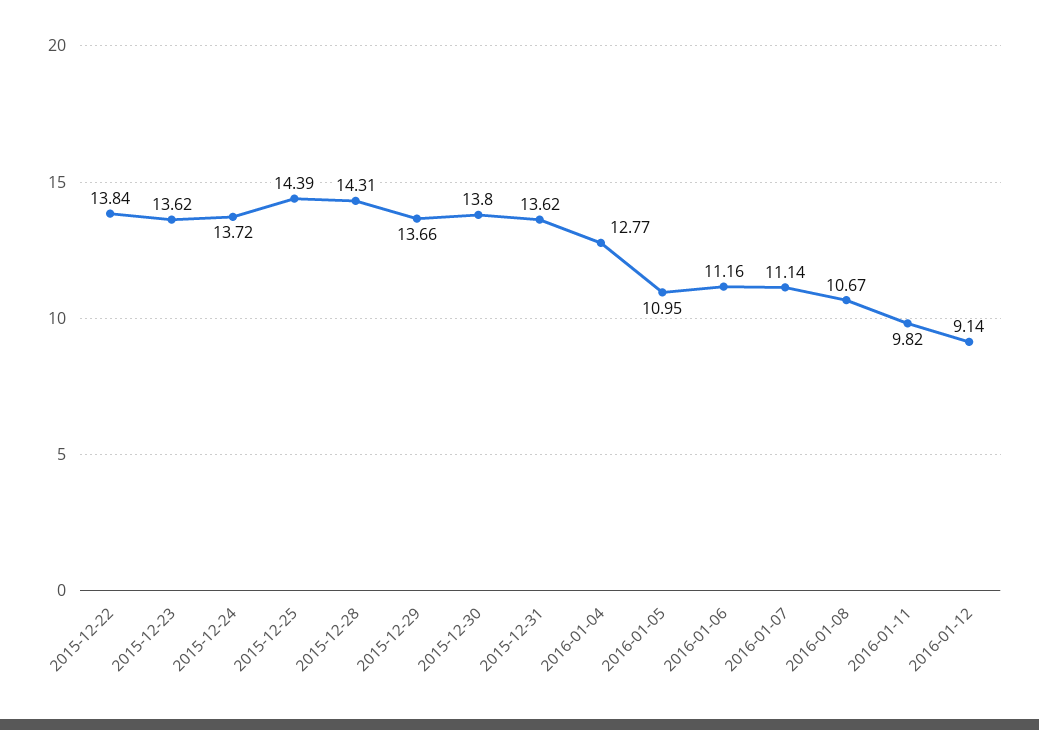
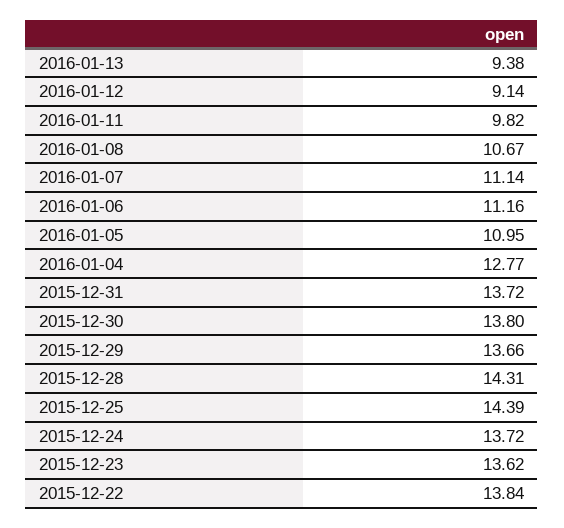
2015-12-31: 13.62 -> 13.72
2016-01-13: none -> 9.38

